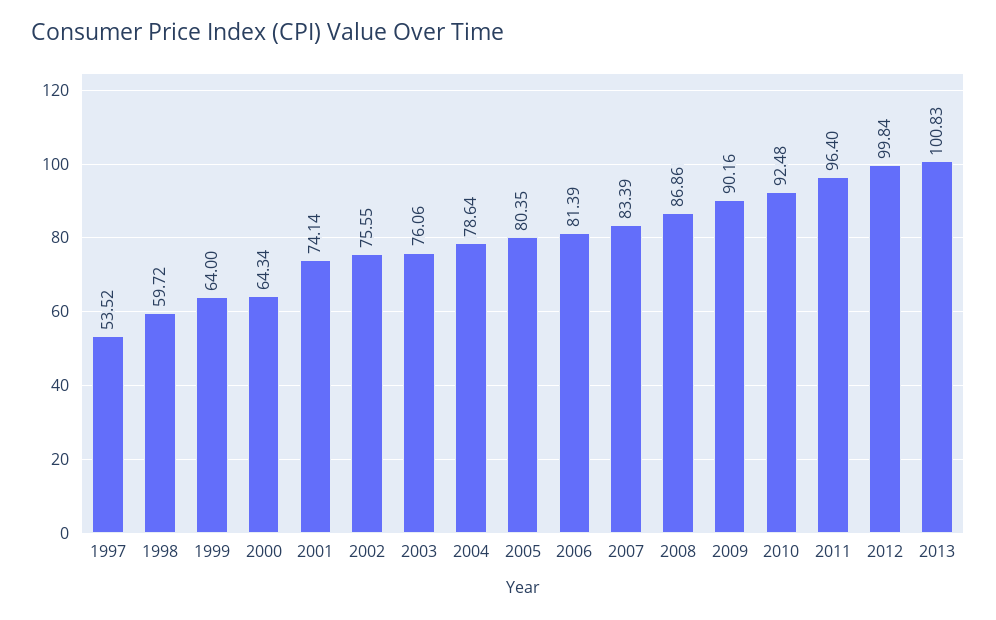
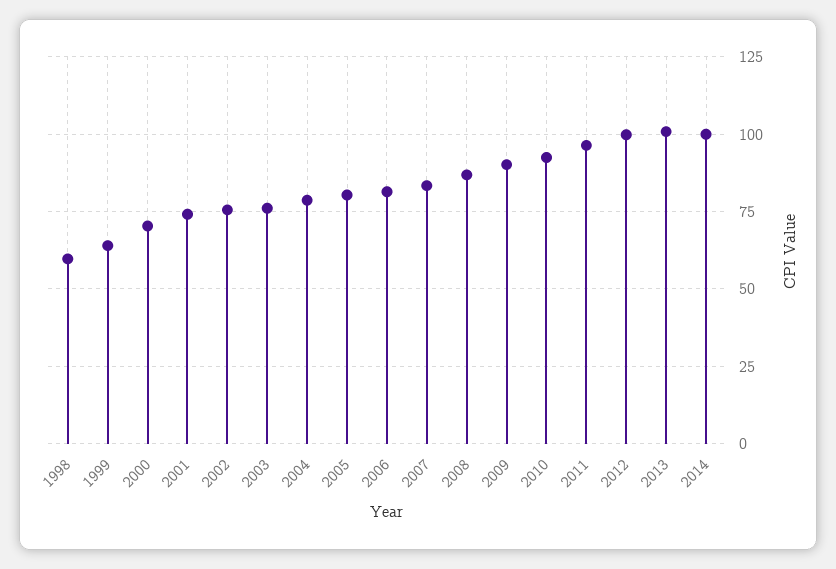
1997: 53.52 -> none
2000: 64.34 -> 70
2014: none -> 100

